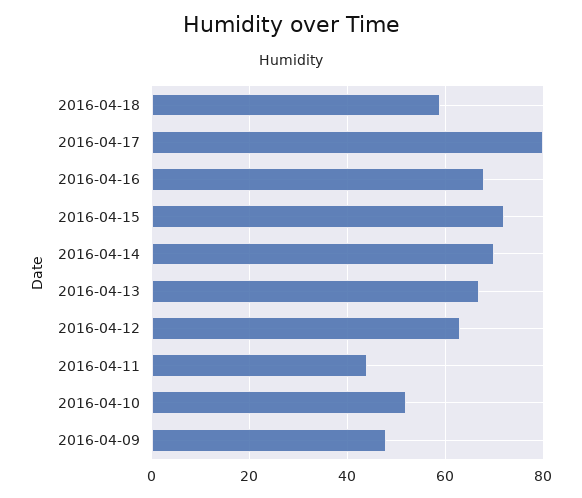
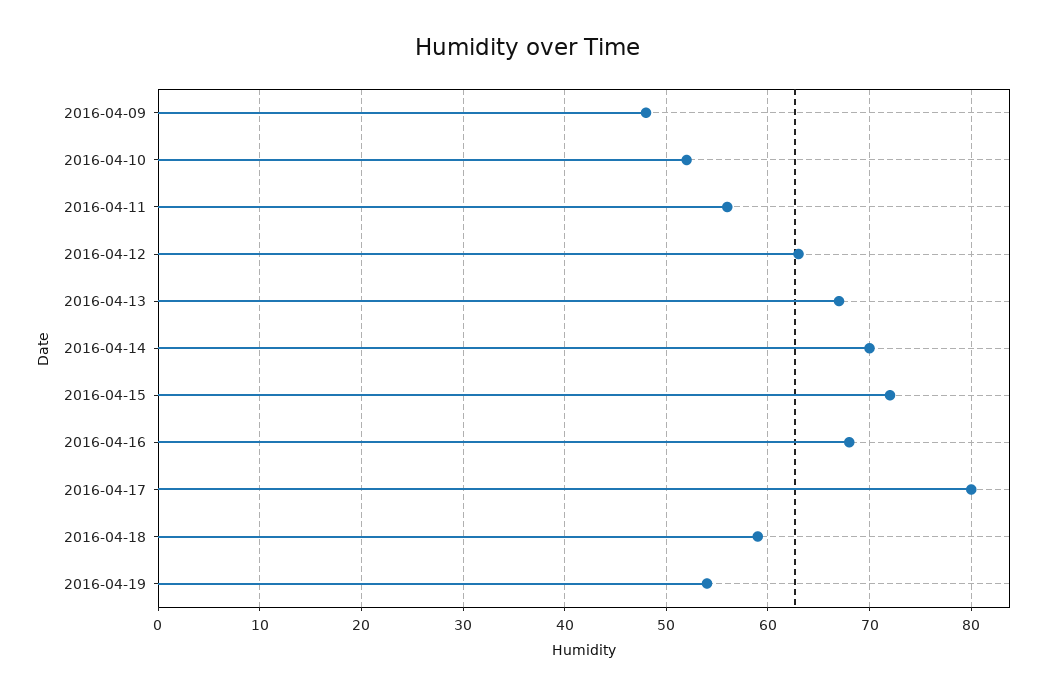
2016-04-11: 45 -> 56
2016-04-19: none -> 54

